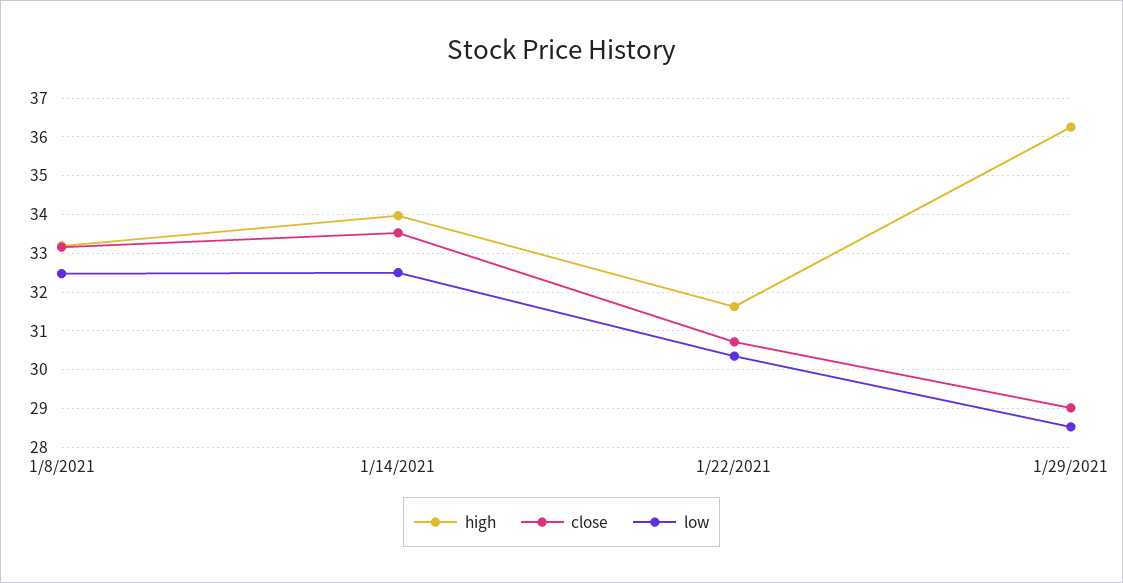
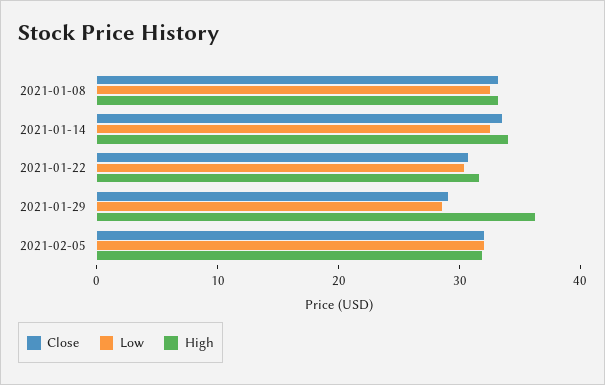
close, 2021-02-05: none -> 32
low, 2021-02-05: none -> 32
high, 2021-02-05: none -> 32

